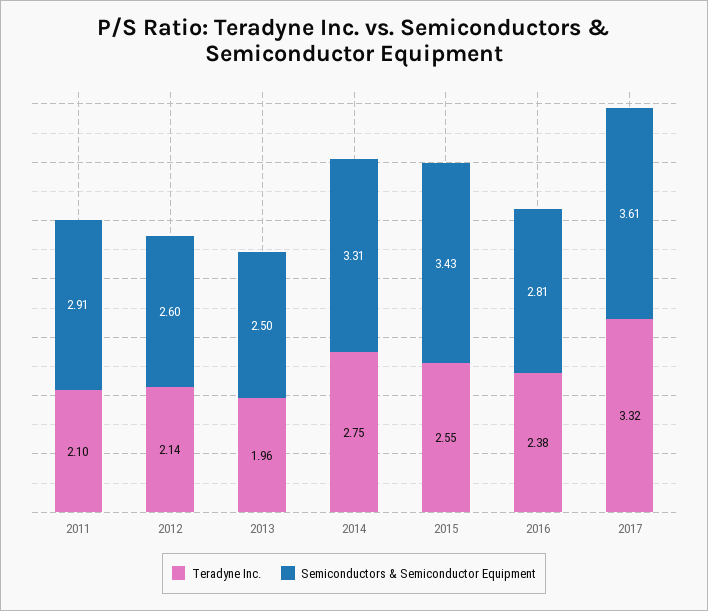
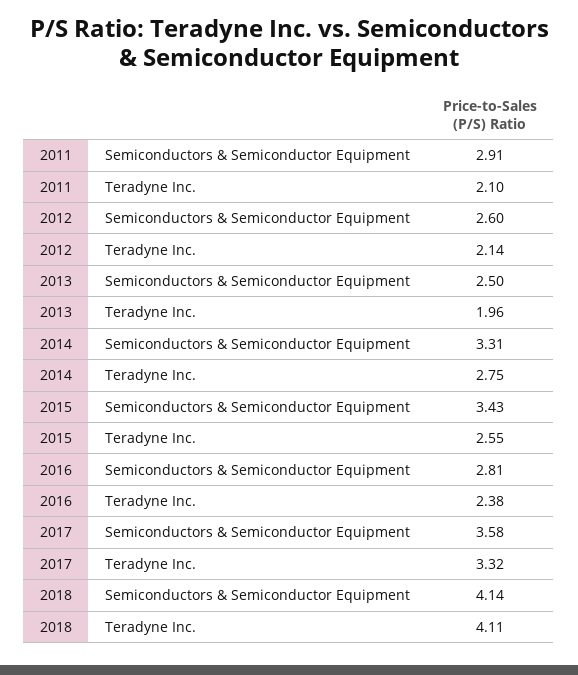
Semiconductors & Semiconductor Equipment, 2017: 3.61 -> 3.58
Semiconductors & Semiconductor Equipment, 2018: none -> 4.14
Teradyne Inc., 2018: none -> 4.11

